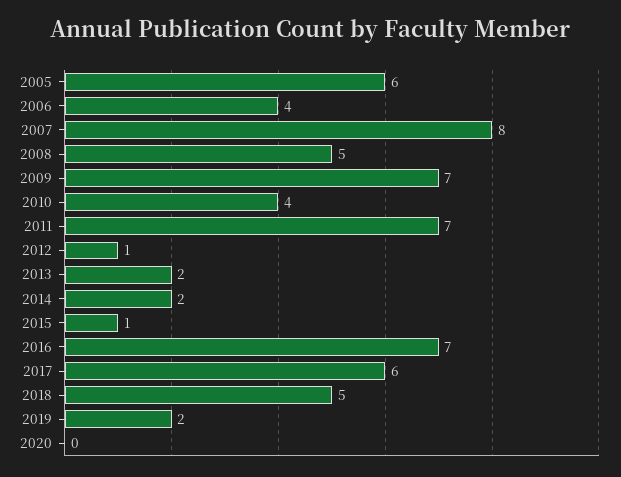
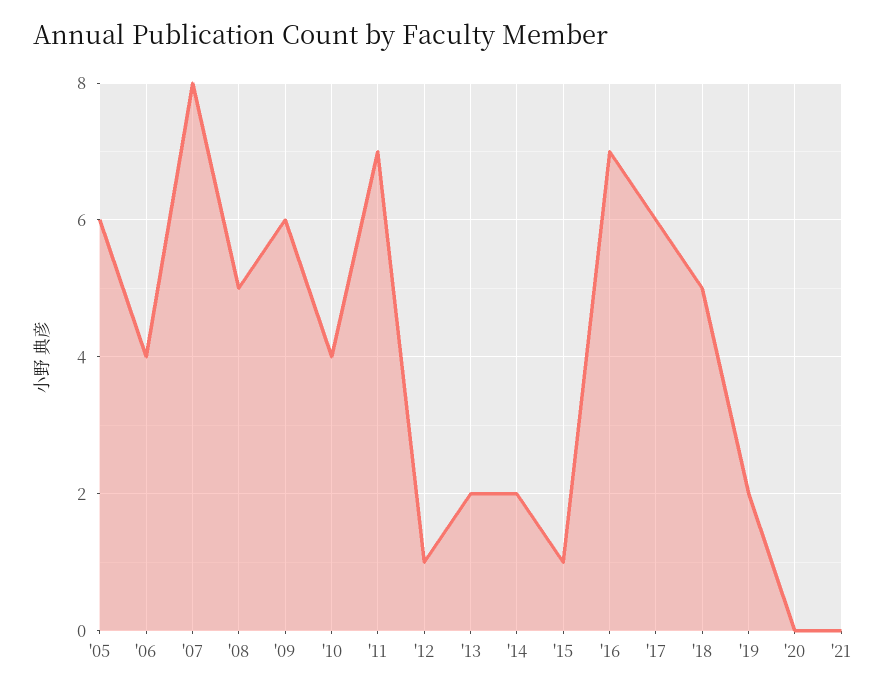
2009: 7 -> 6
'21: none -> 0

